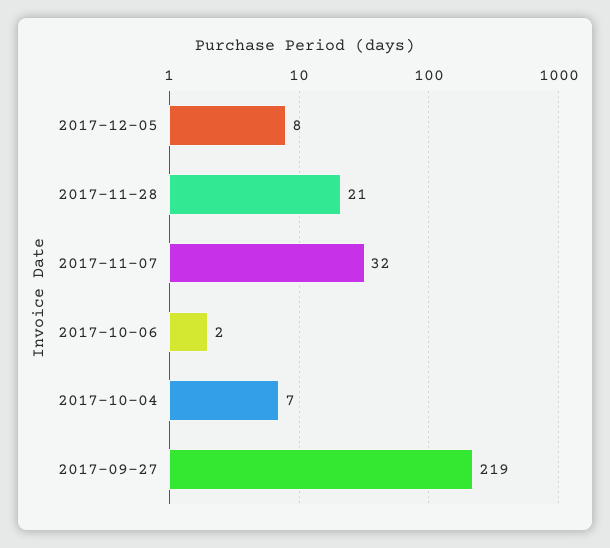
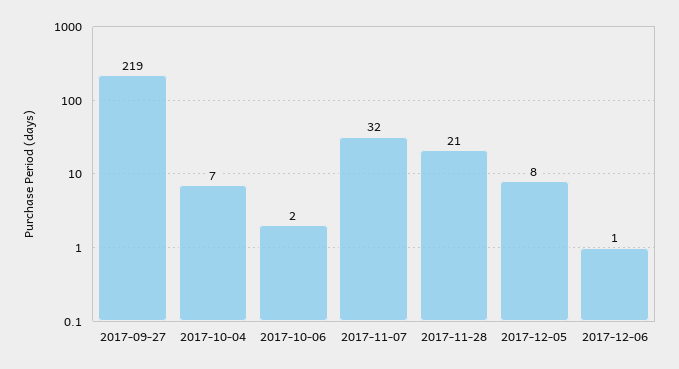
2017-12-06: none -> 1

